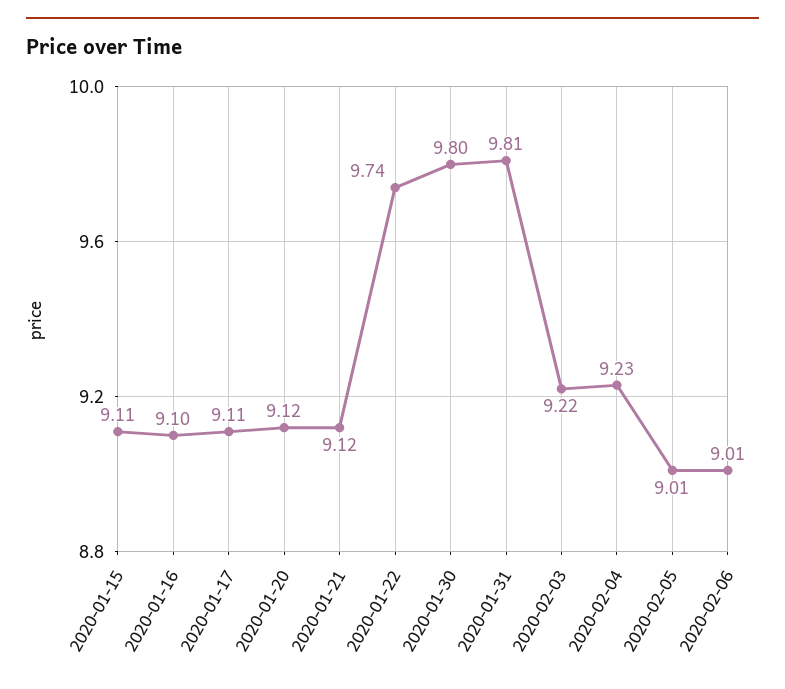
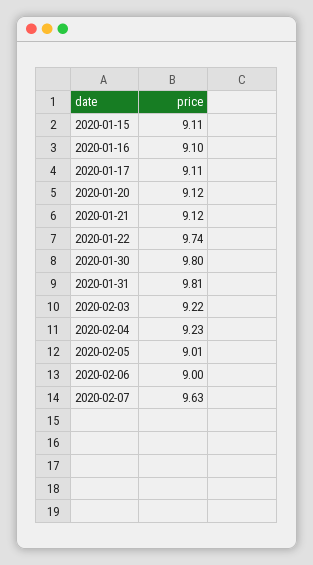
2020-02-06: 9.01 -> 9
2020-02-07: none -> 9.63

